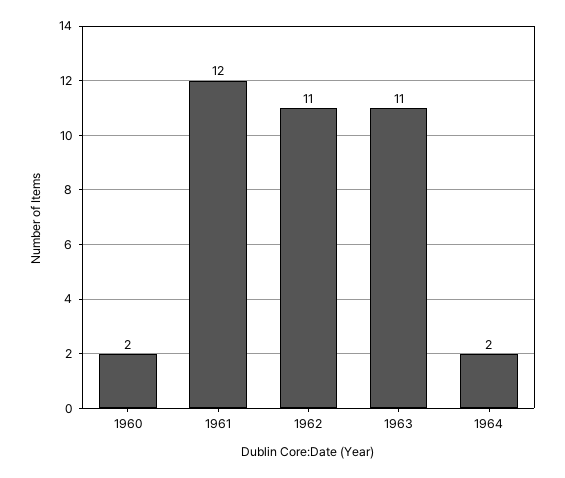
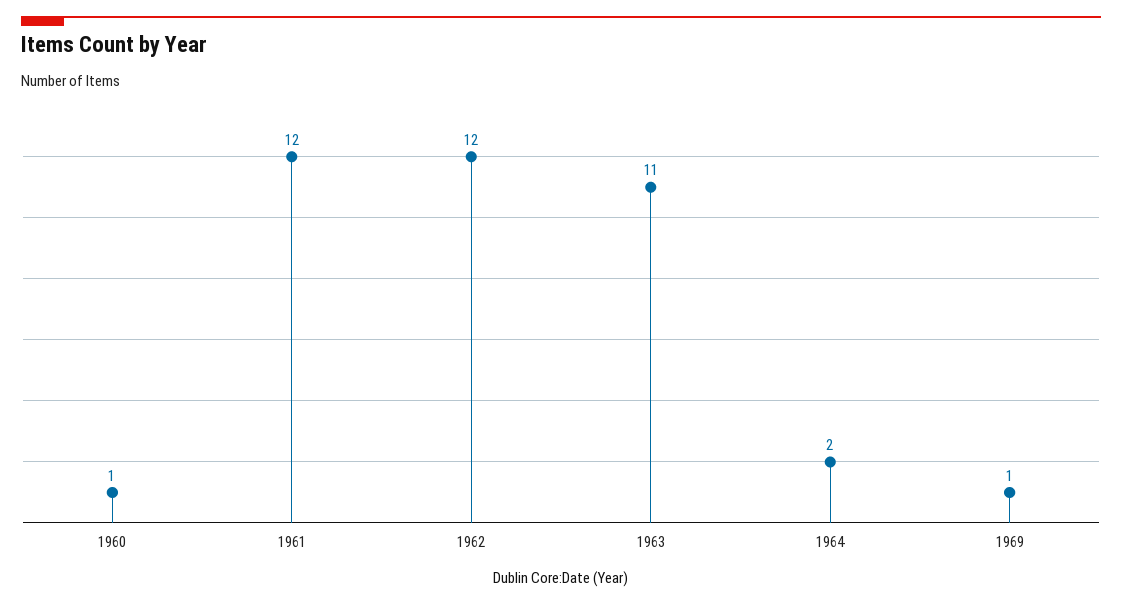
1960: 2 -> 1
1962: 11 -> 12
1969: none -> 1

